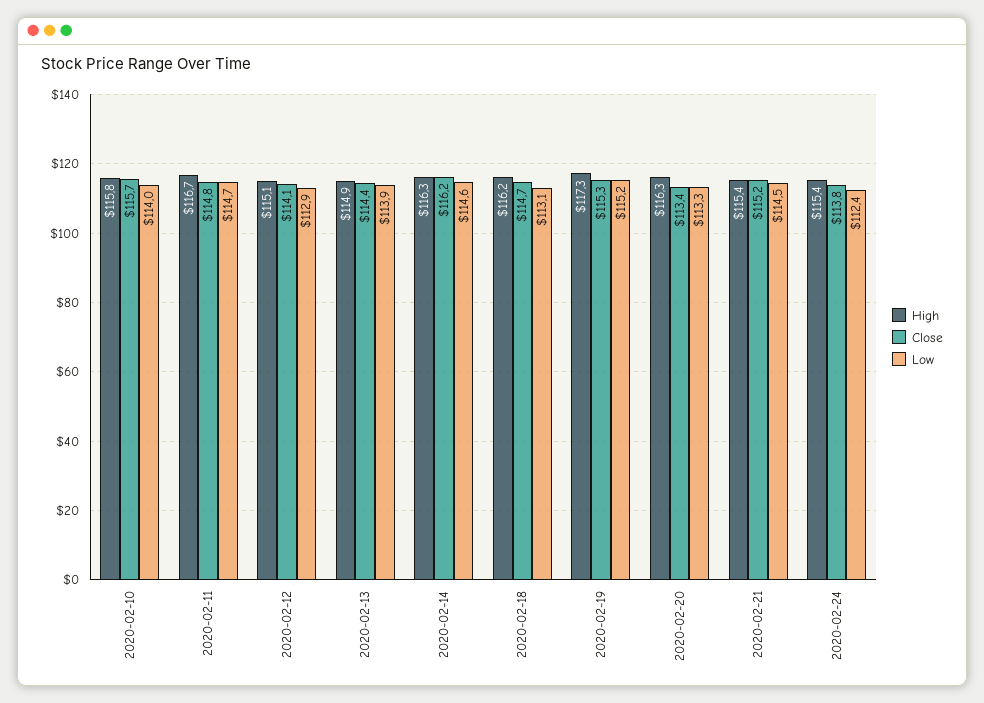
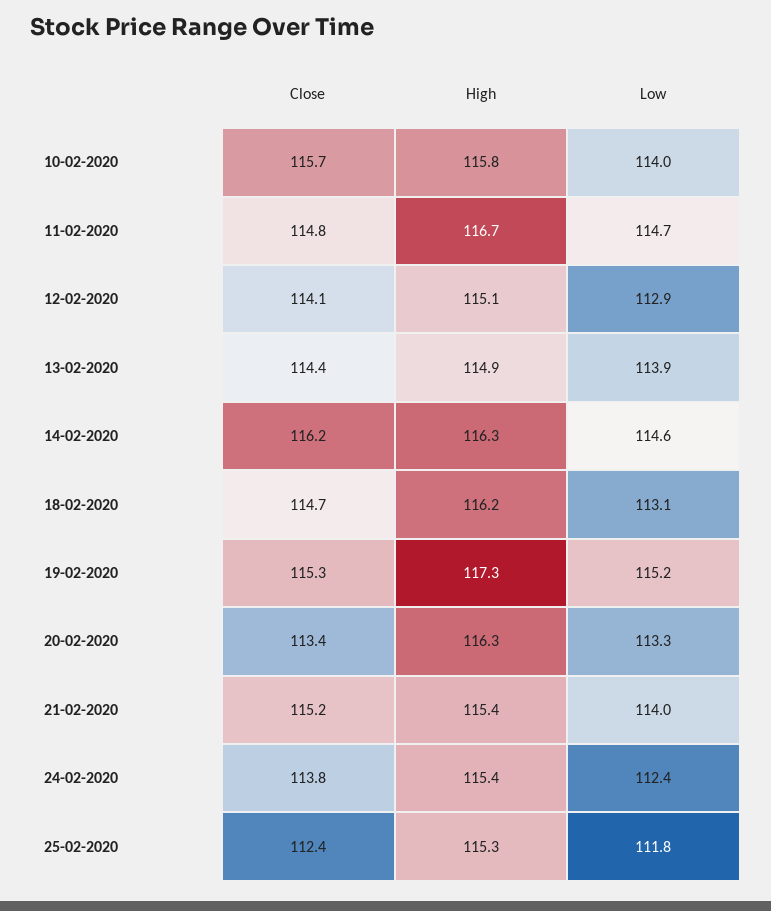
Low, 2020-02-21: 114.5 -> 114
Close, 25-02-2020: none -> 112.4
High, 25-02-2020: none -> 115.3
Low, 25-02-2020: none -> 111.8

